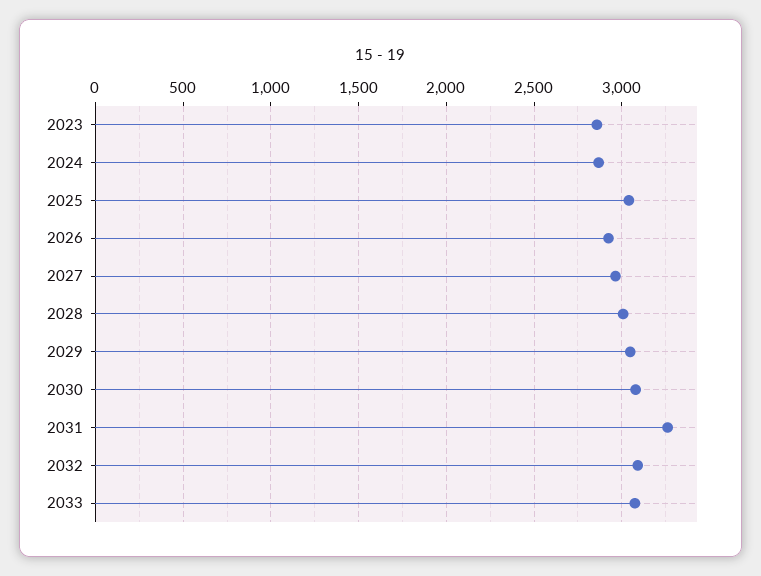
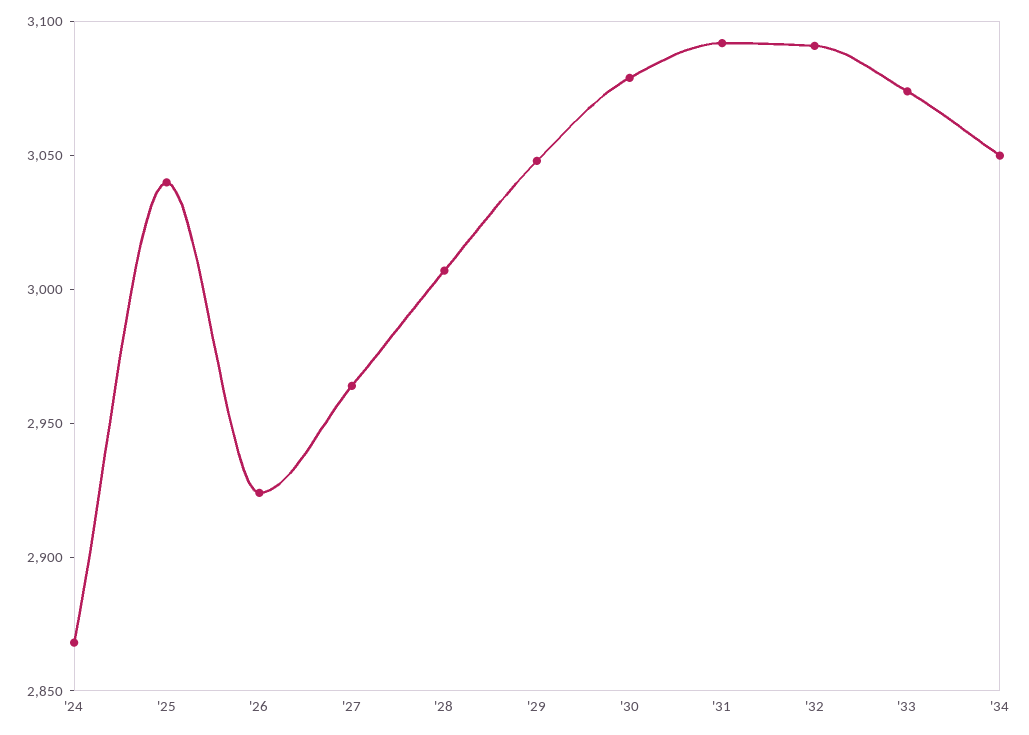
2023: 2850 -> none
2031: 3250 -> 3090
'34: none -> 3050

